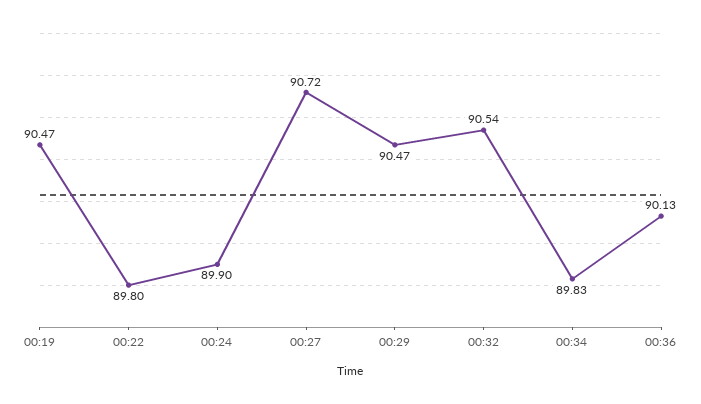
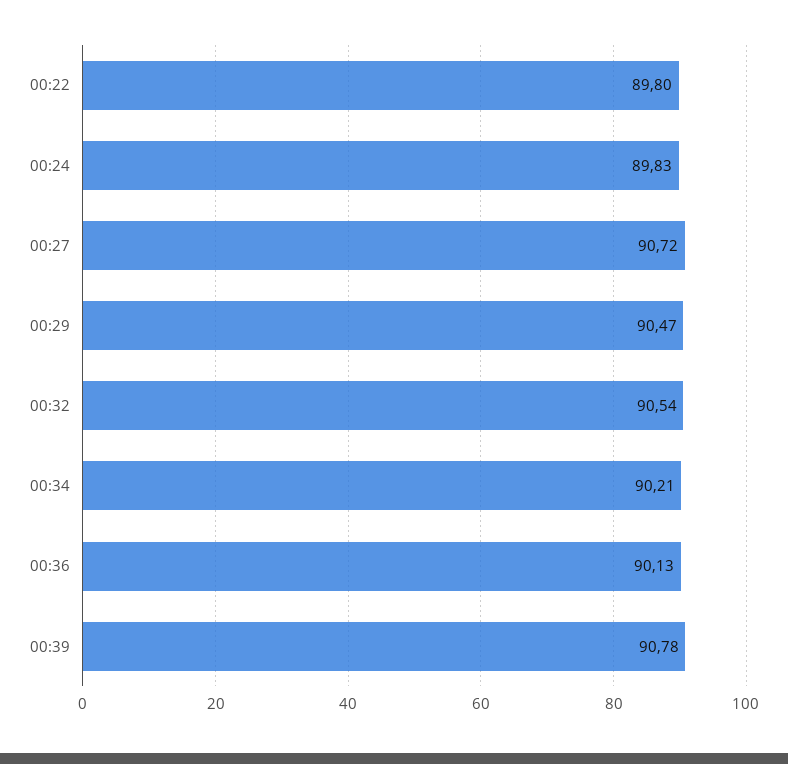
00:19: 90.47 -> none
00:24: 89.9 -> 89.83
00:34: 89.83 -> 90.21
00:39: none -> 90.78

